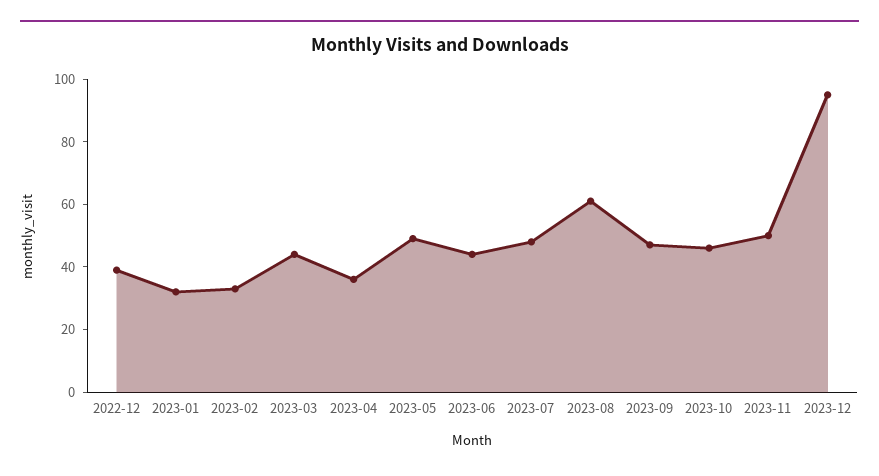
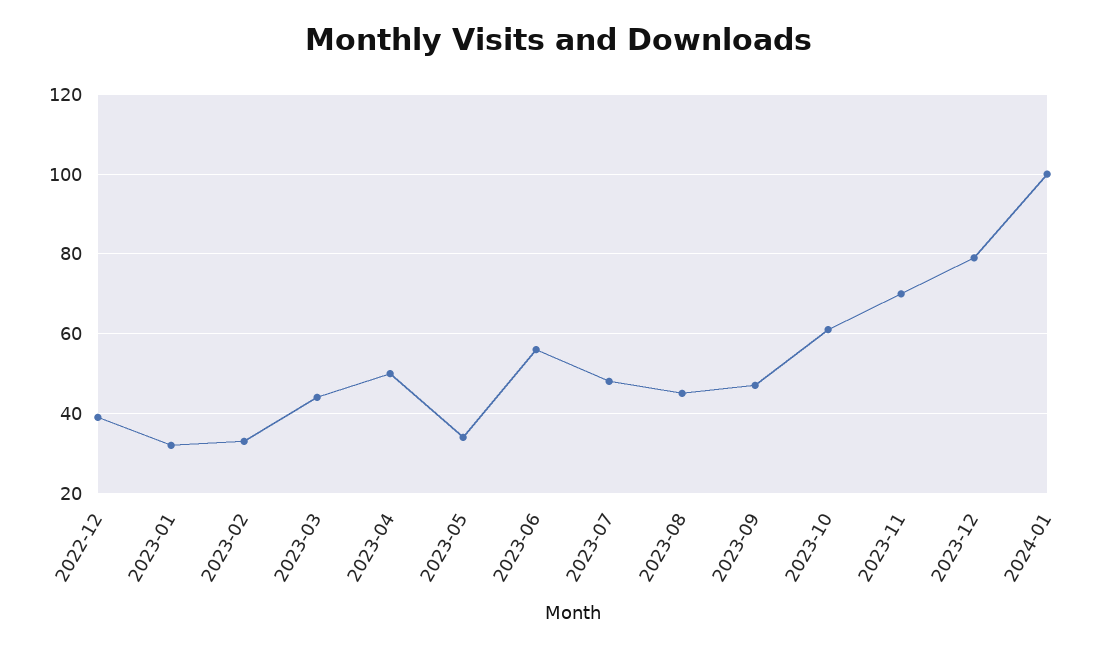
2023-04: 35 -> 50
2023-05: 50 -> 35
2023-06: 45 -> 55
2023-08: 60 -> 45
2023-10: 45 -> 60
2023-11: 50 -> 70
2023-12: 95 -> 80
2024-01: none -> 100

